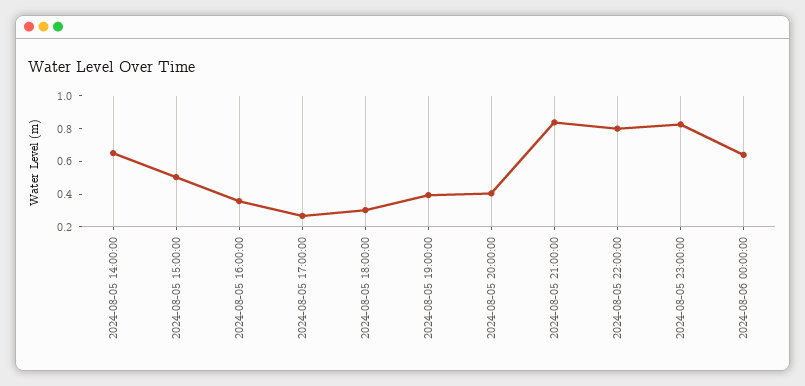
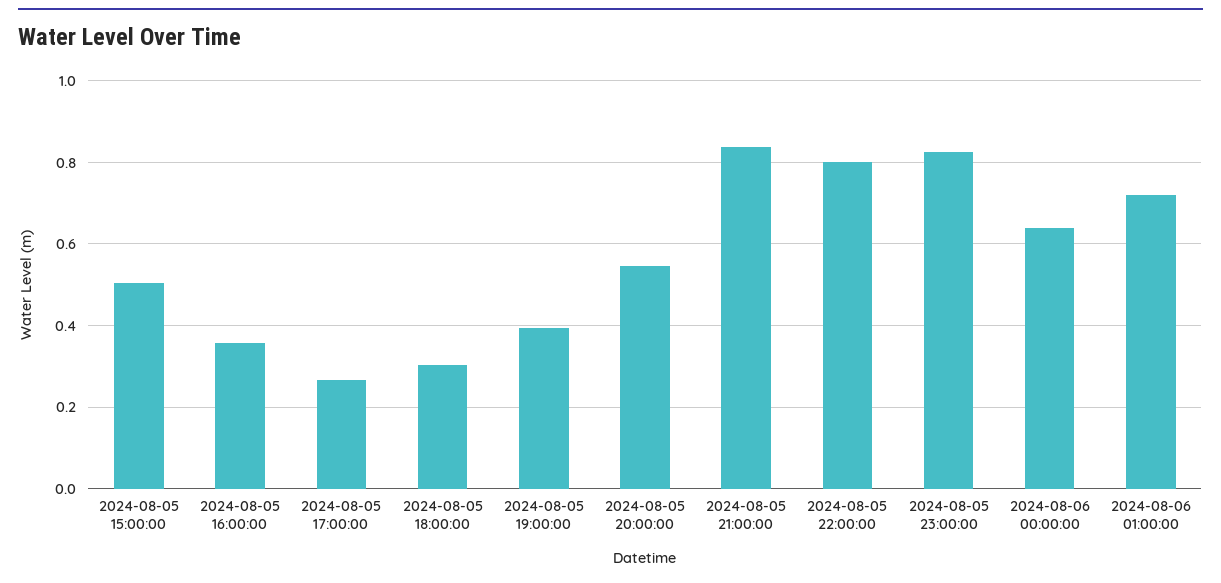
2024-08-05 14:00:00: 0.65 -> none
2024-08-05 20:00:00: 0.4 -> 0.54
2024-08-06 01:00:00: none -> 0.72

